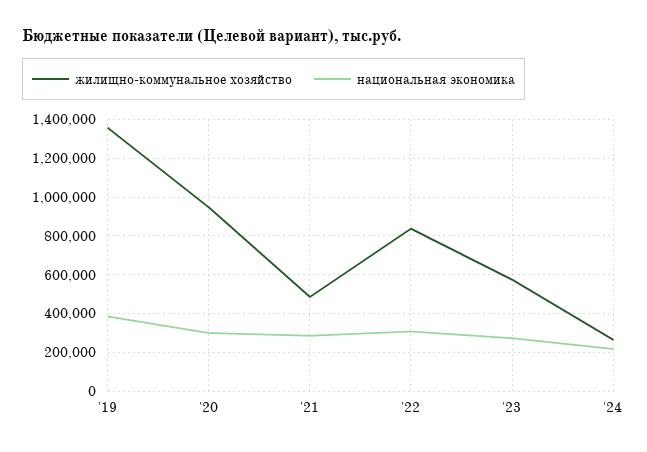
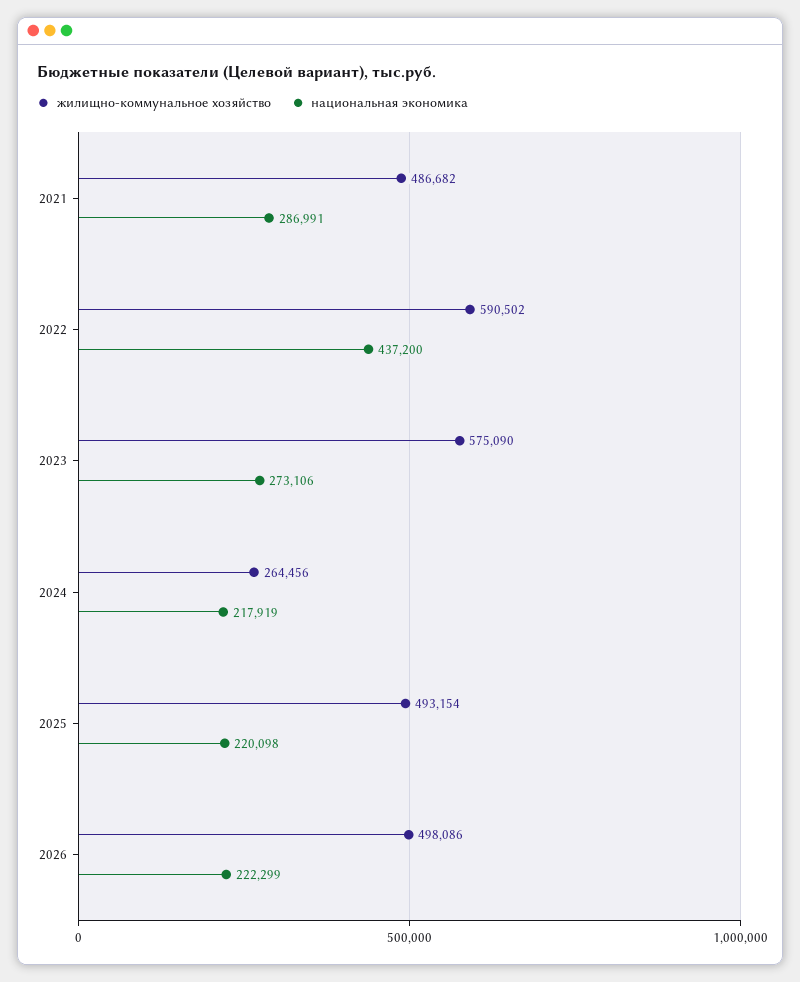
жилищно-коммунальное хозяйство, '19: 1350000 -> none
национальная экономика, '19: 400000 -> none
жилищно-коммунальное хозяйство, '20: 950000 -> none
национальная экономика, '20: 300000 -> none
жилищно-коммунальное хозяйство, '22: 850000 -> 590502
национальная экономика, '22: 300000 -> 437200
жилищно-коммунальное хозяйство, 2025: none -> 493154
национальная экономика, 2025: none -> 220098
жилищно-коммунальное хозяйство, 2026: none -> 498086
национальная экономика, 2026: none -> 222299

